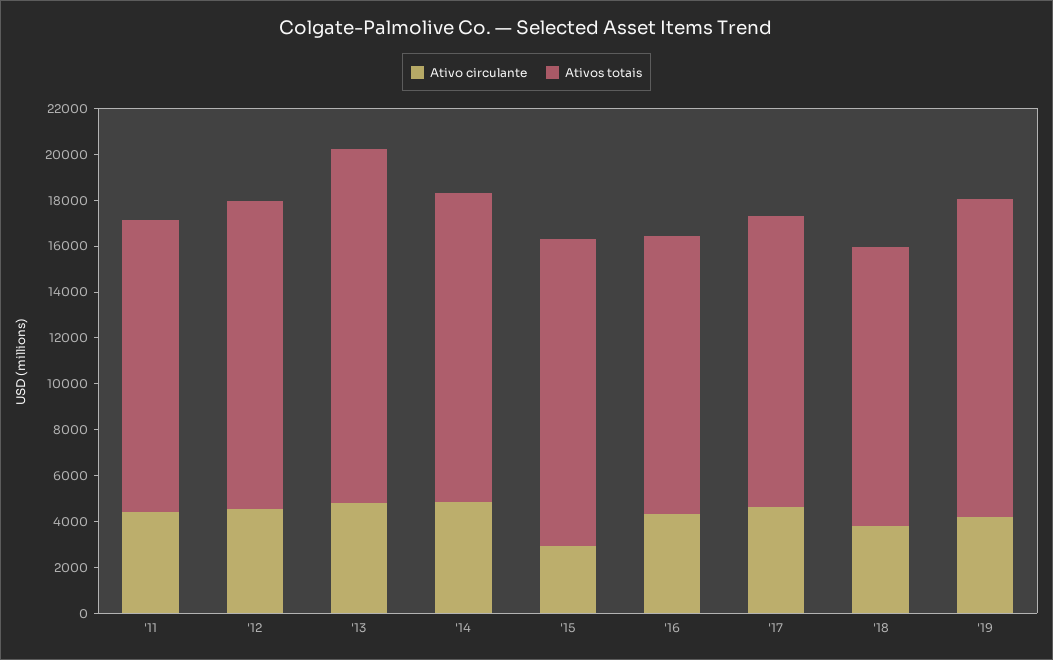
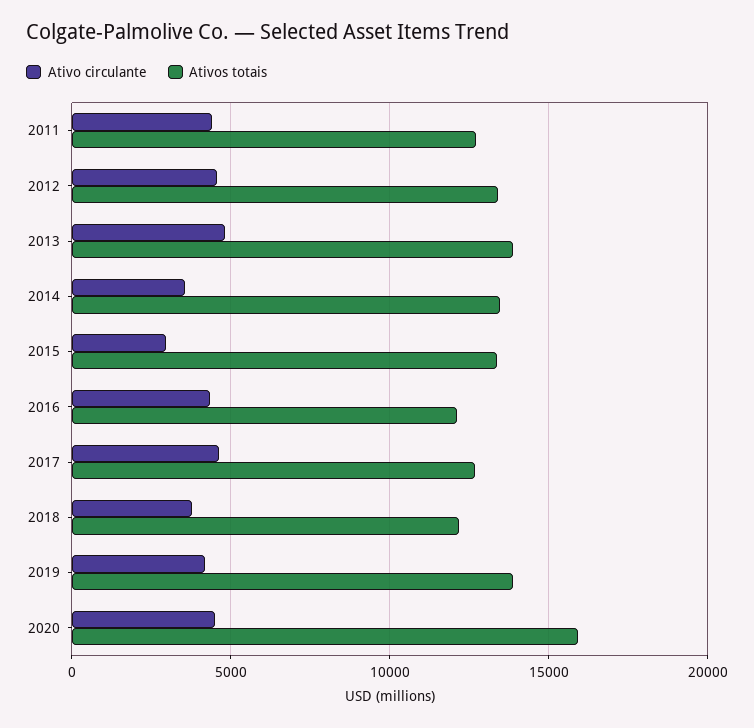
Ativos totais, '13: 15500 -> 14000
Ativo circulante, '14: 5000 -> 3500
Ativo circulante, 2020: none -> 4500
Ativos totais, 2020: none -> 16000

